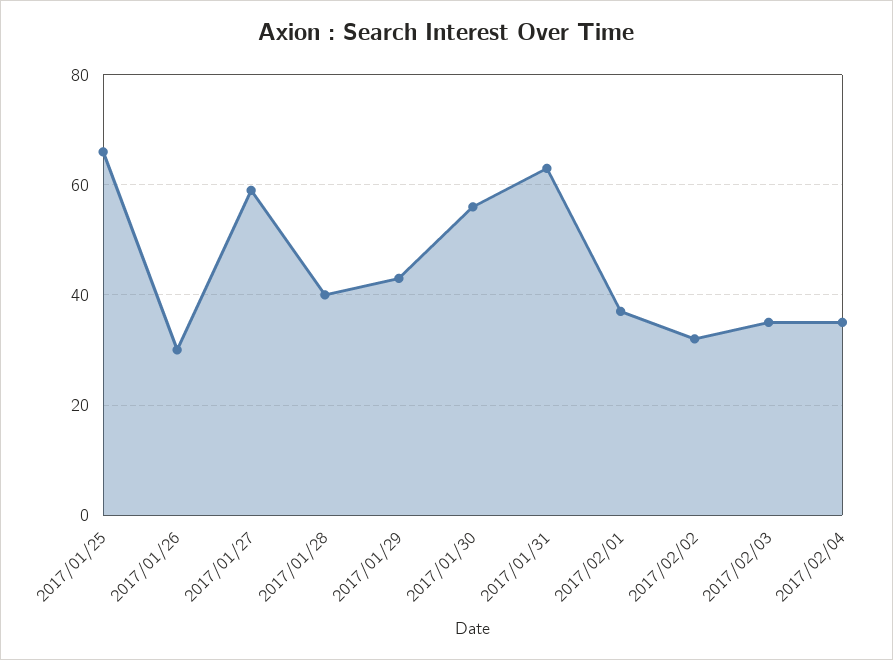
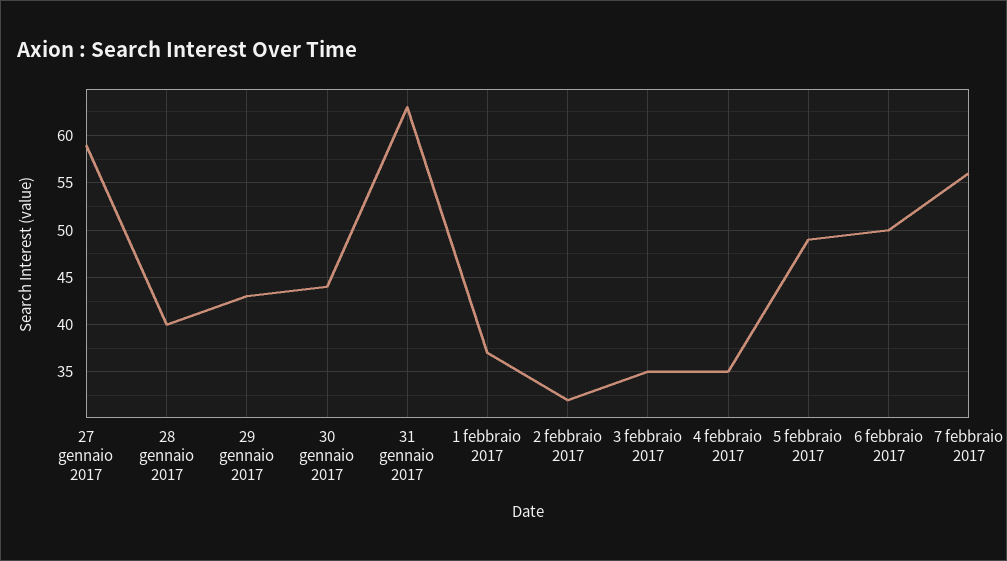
2017/01/25: 65 -> none
2017/01/26: 30 -> none
2017/01/30: 55 -> 44
5 febbraio 2017: none -> 49
6 febbraio 2017: none -> 50
7 febbraio 2017: none -> 56

